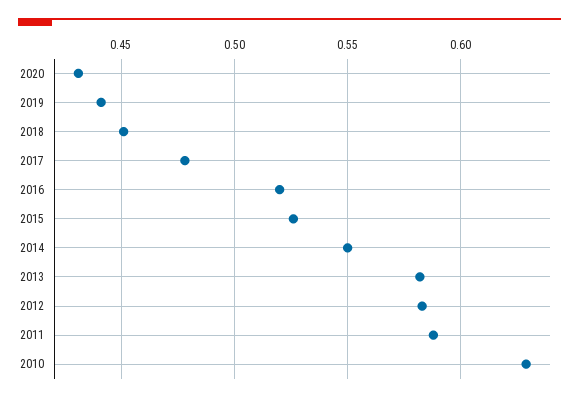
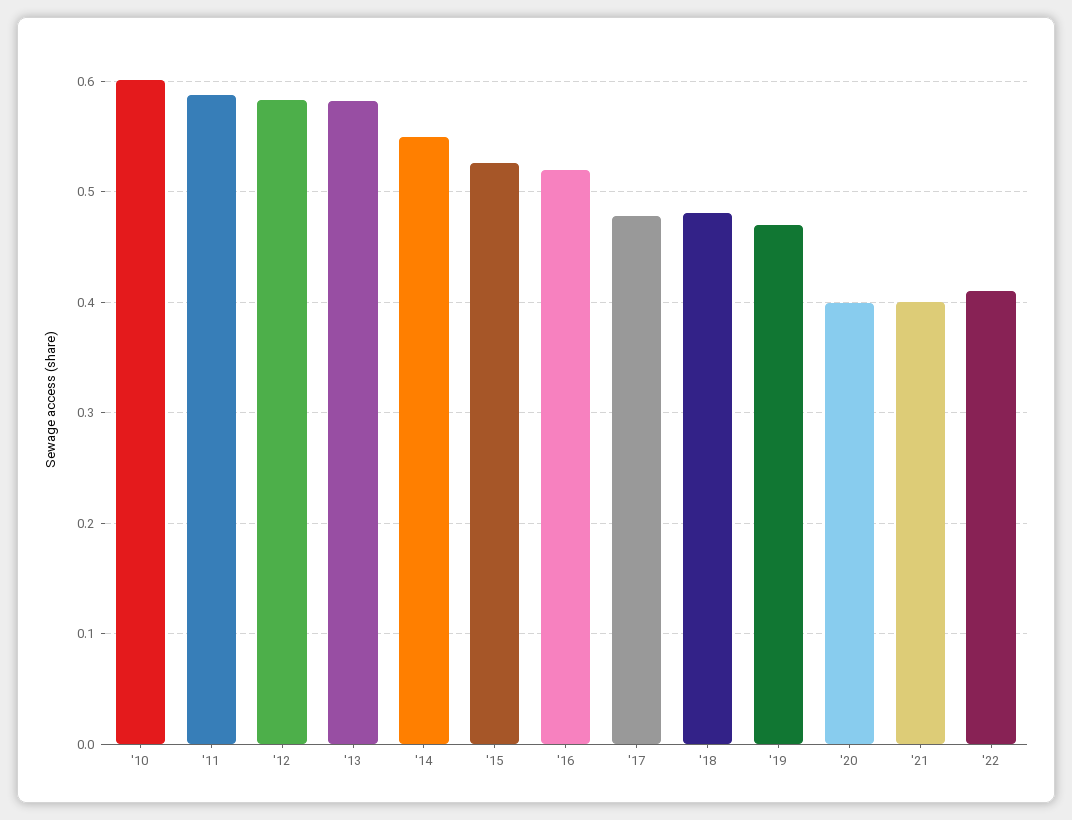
2020: 0.43 -> 0.4
2019: 0.44 -> 0.47
2018: 0.45 -> 0.48
2010: 0.63 -> 0.6
'21: none -> 0.4
'22: none -> 0.41

